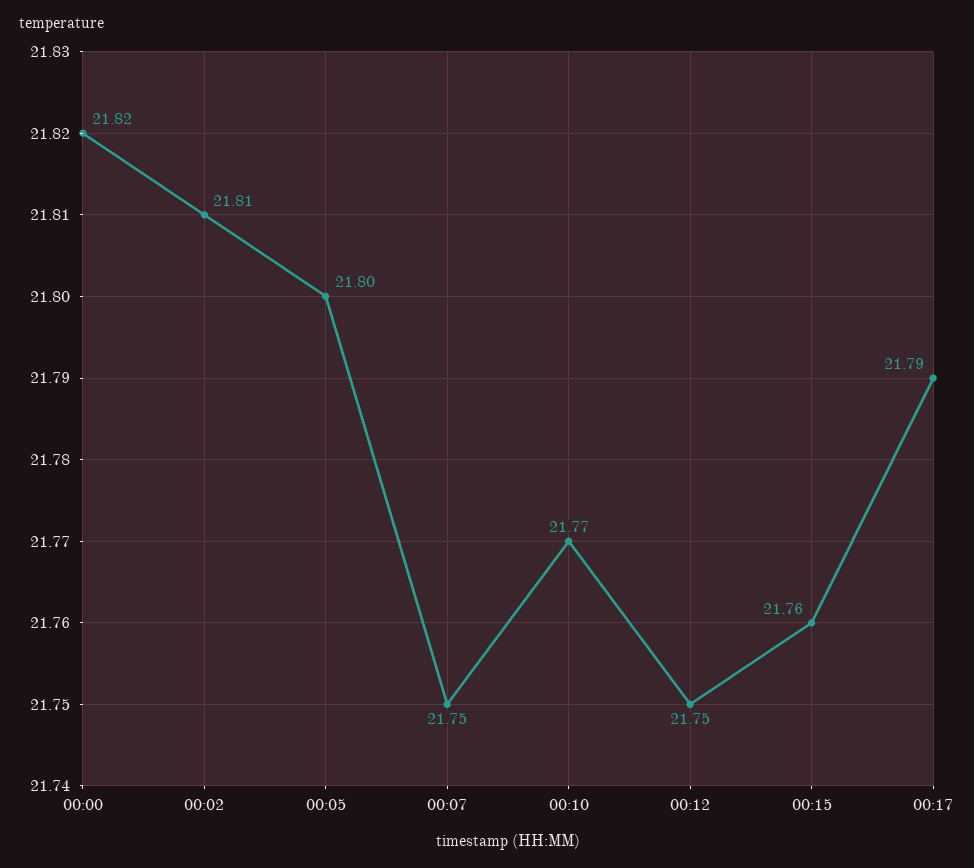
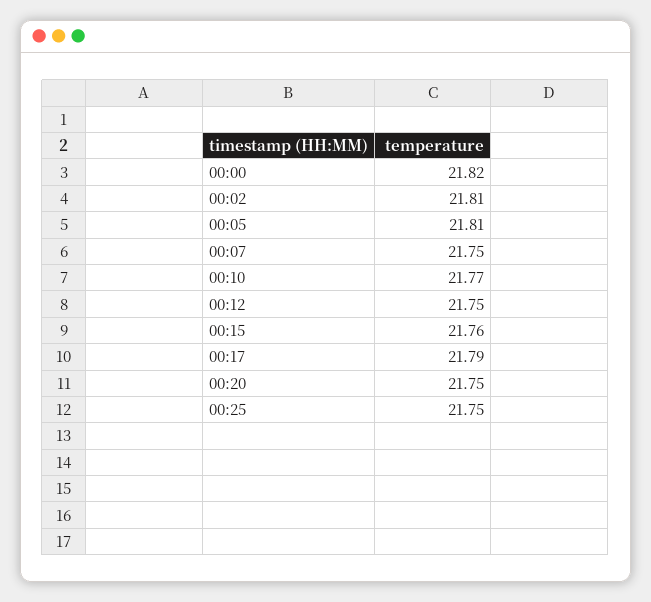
00:05: 21.8 -> 21.81
00:20: none -> 21.75
00:25: none -> 21.75

